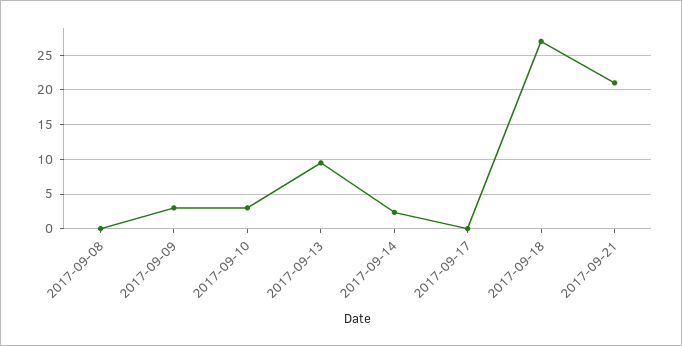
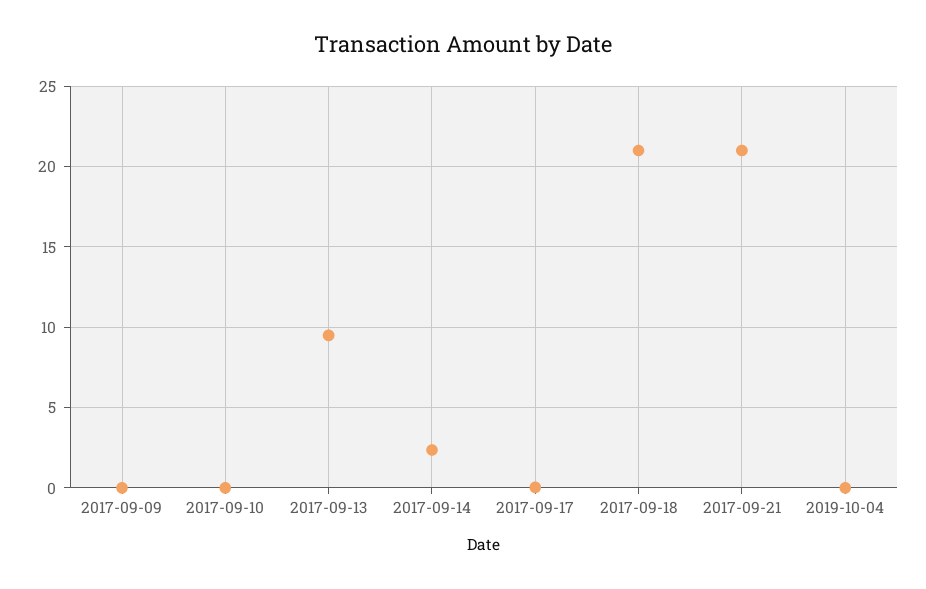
2017-09-08: 0 -> none
2017-09-09: 3 -> 0
2017-09-10: 3 -> 0
2017-09-18: 27 -> 21
2019-10-04: none -> 0

